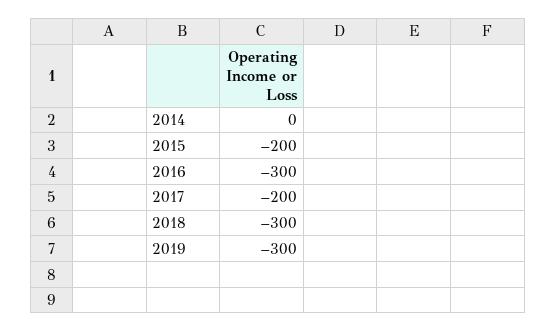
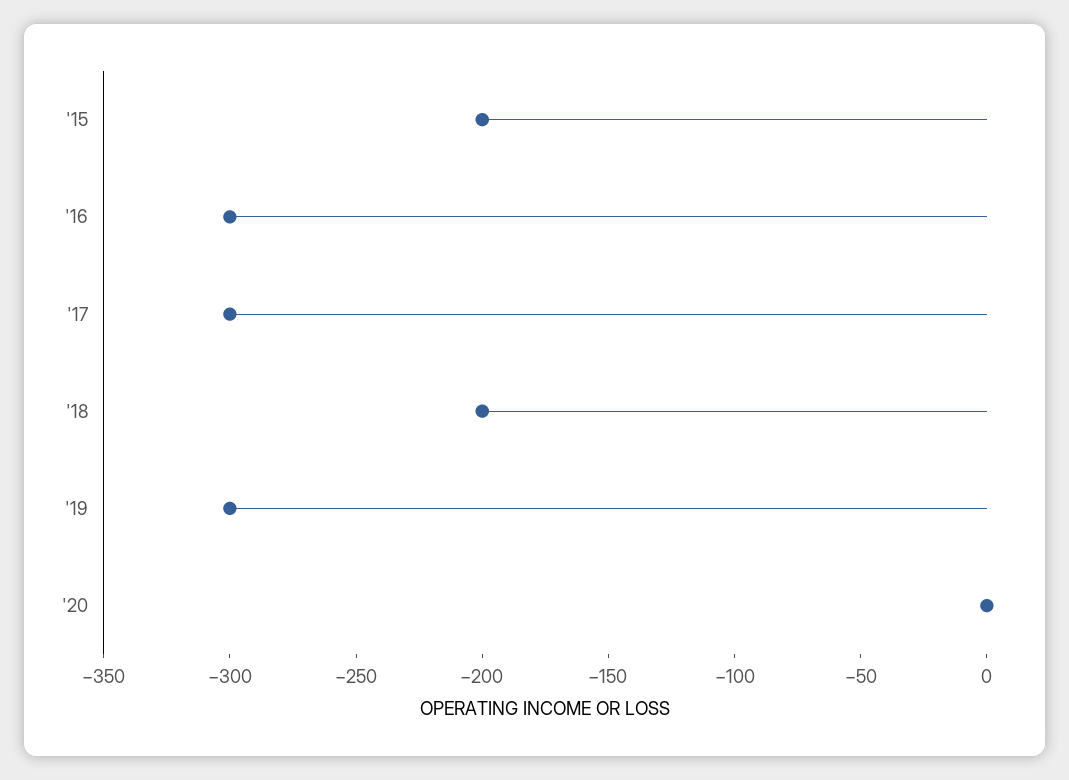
2014: 0 -> none
2017: -200 -> -300
2018: -300 -> -200
'20: none -> 0

